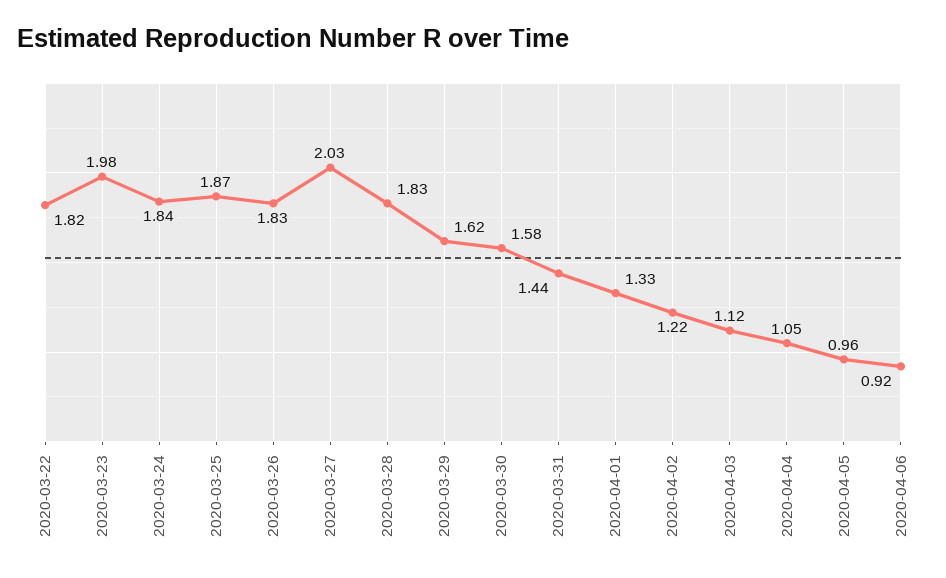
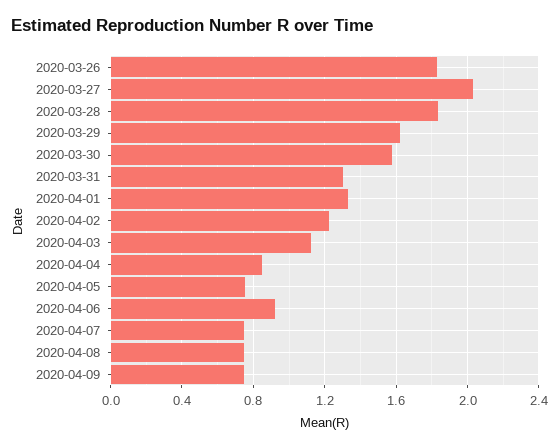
2020-03-22: 1.82 -> none
2020-03-23: 1.98 -> none
2020-03-24: 1.84 -> none
2020-03-25: 1.87 -> none
2020-03-31: 1.44 -> 1.3
2020-04-04: 1.05 -> 0.85
2020-04-05: 0.96 -> 0.75
2020-04-07: none -> 0.75
2020-04-08: none -> 0.75
2020-04-09: none -> 0.75

